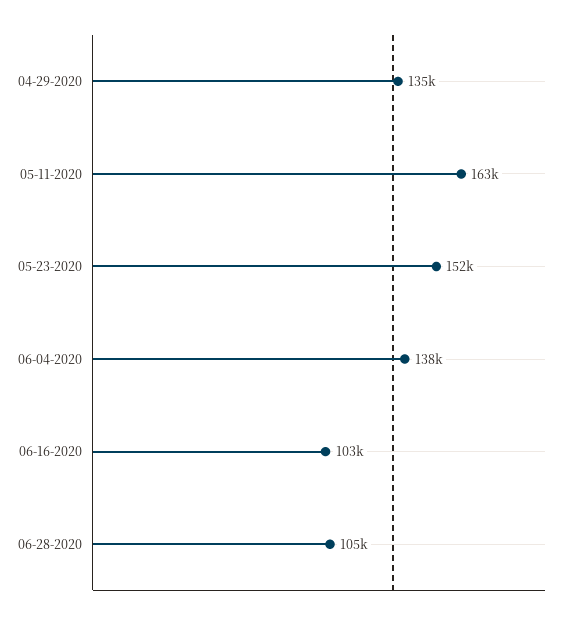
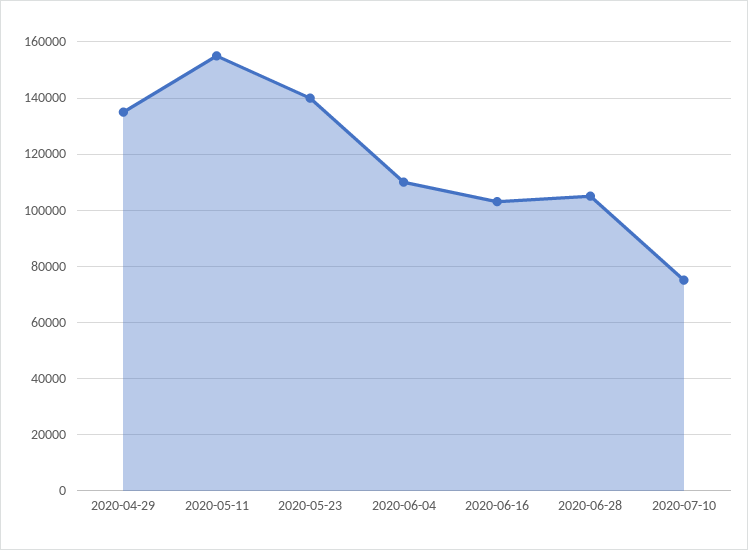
05-11-2020: 163000 -> 155000
05-23-2020: 152000 -> 140000
06-04-2020: 138000 -> 110000
2020-07-10: none -> 75000

